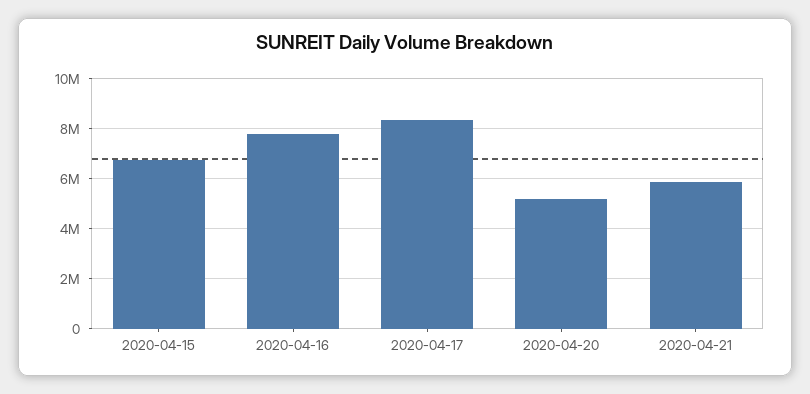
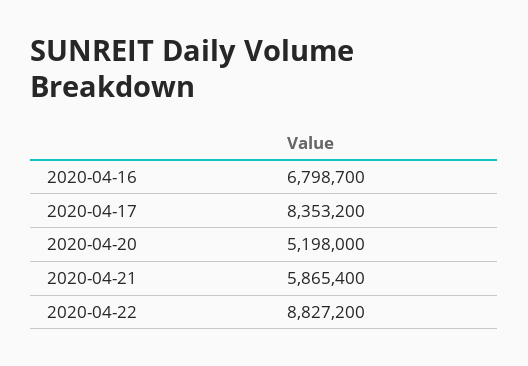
2020-04-15: 6750000 -> none
2020-04-16: 7750000 -> 6798700
2020-04-22: none -> 8827200

